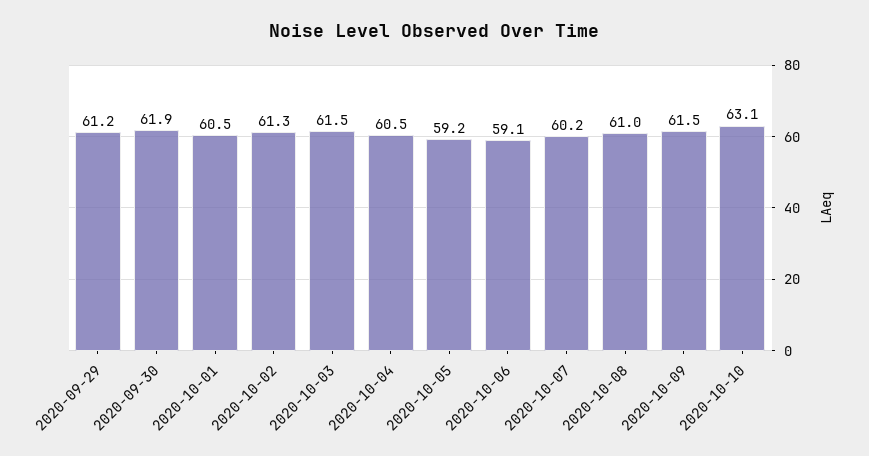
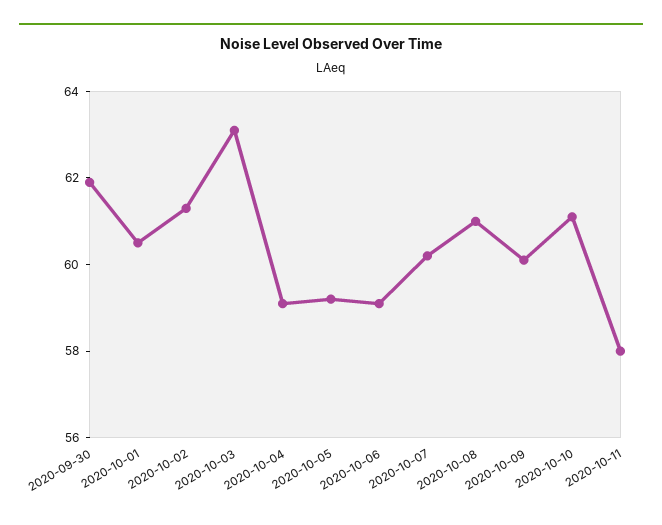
2020-09-29: 61.2 -> none
2020-10-03: 61.5 -> 63
2020-10-04: 60.5 -> 59
2020-10-09: 61.5 -> 60
2020-10-10: 63.1 -> 61
2020-10-11: none -> 58

